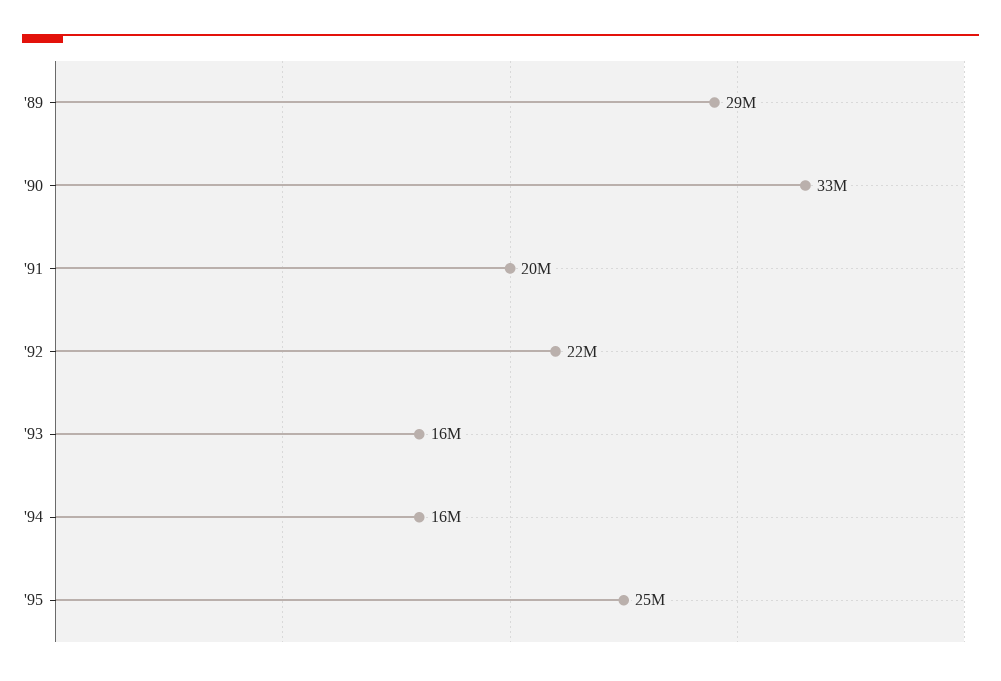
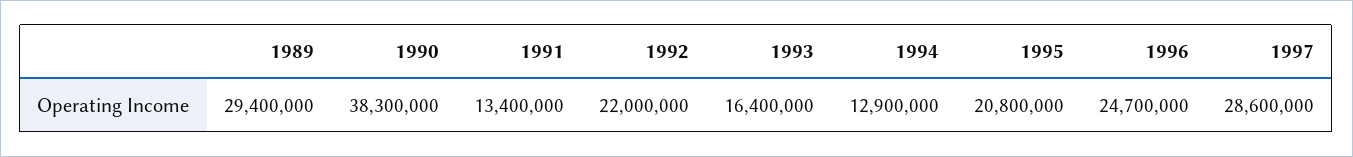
'90: 33000000 -> 38300000
'91: 20000000 -> 13400000
'94: 16000000 -> 12900000
'95: 25000000 -> 20800000
1996: none -> 24700000
1997: none -> 28600000

